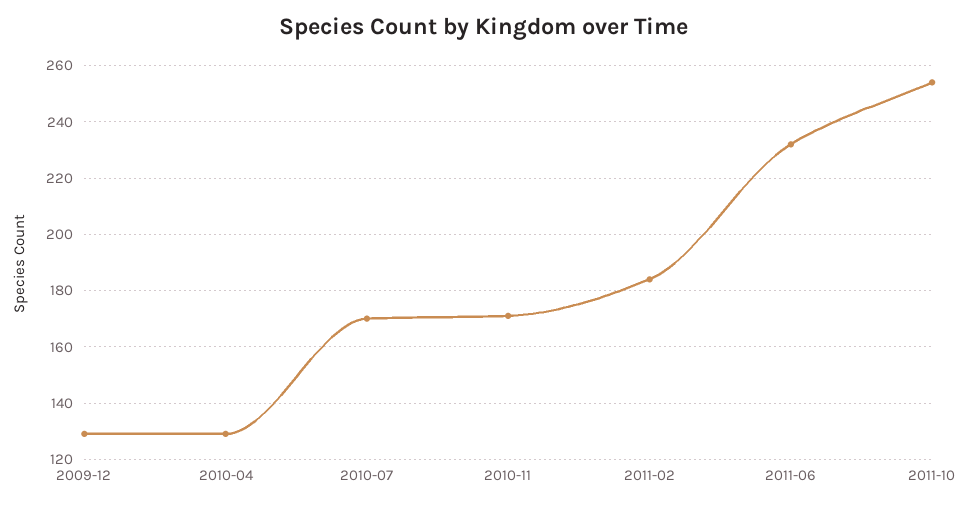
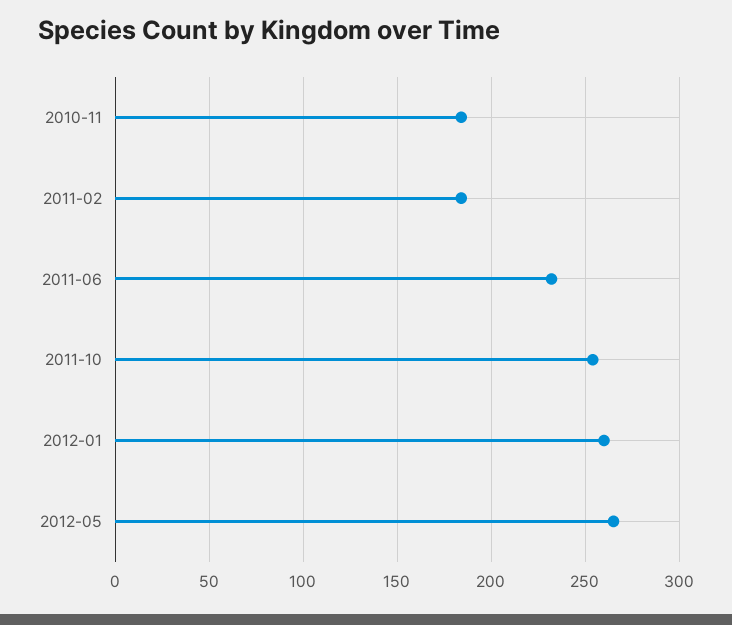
2009-12: 130 -> none
2010-04: 130 -> none
2010-07: 170 -> none
2010-11: 170 -> 185
2012-01: none -> 260
2012-05: none -> 265

